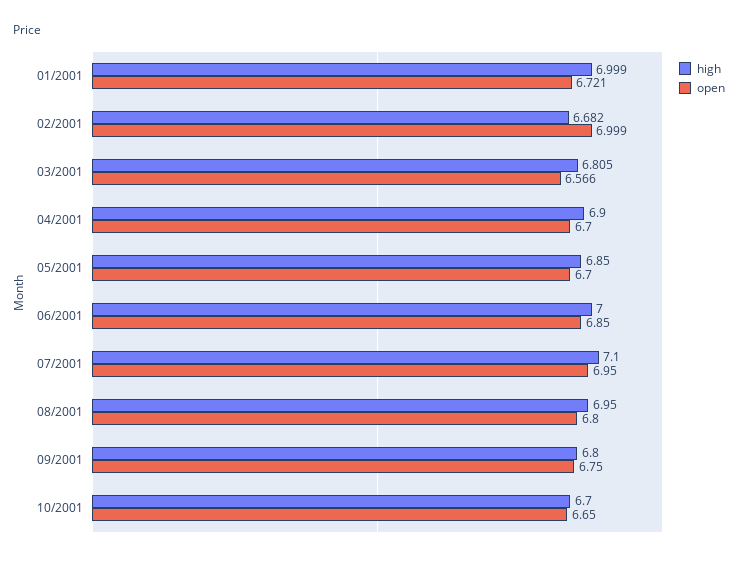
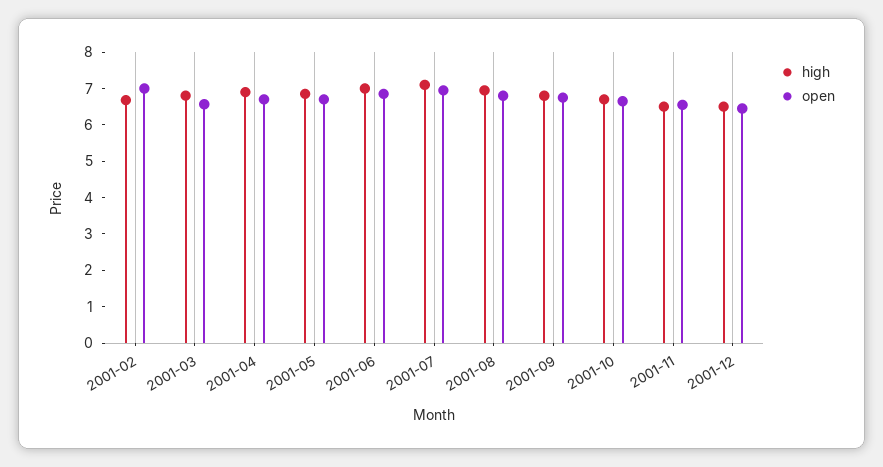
high, 01/2001: 6.999 -> none
open, 01/2001: 6.721 -> none
high, 2001-11: none -> 6.5
open, 2001-11: none -> 6.5
high, 2001-12: none -> 6.5
open, 2001-12: none -> 6.5

